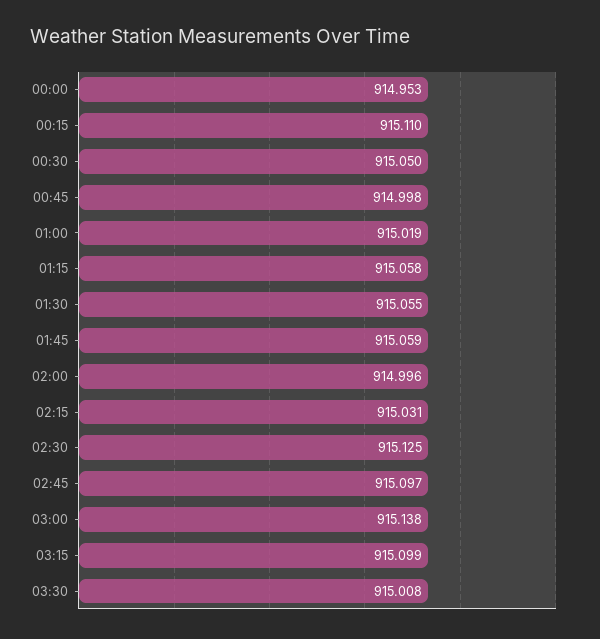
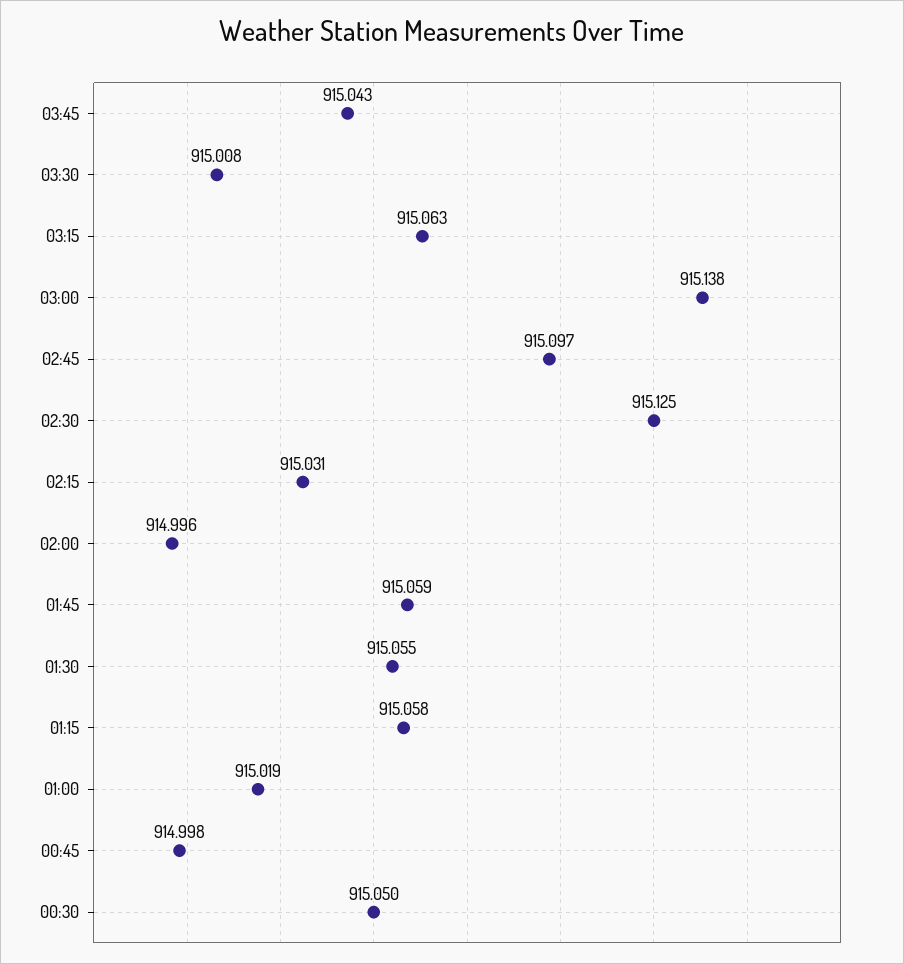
00:00: 914.953 -> none
00:15: 915.11 -> none
03:15: 915.099 -> 915.063
03:45: none -> 915.043

